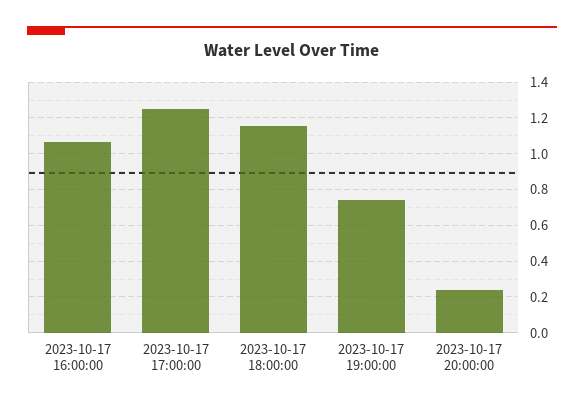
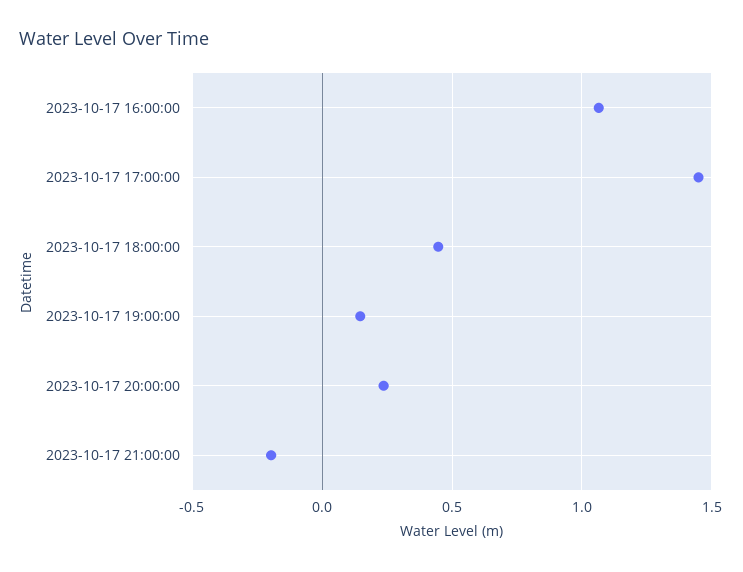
2023-10-17 17:00:00: 1.25 -> 1.45
2023-10-17 18:00:00: 1.15 -> 0.45
2023-10-17 19:00:00: 0.75 -> 0.15
2023-10-17 21:00:00: none -> -0.2

